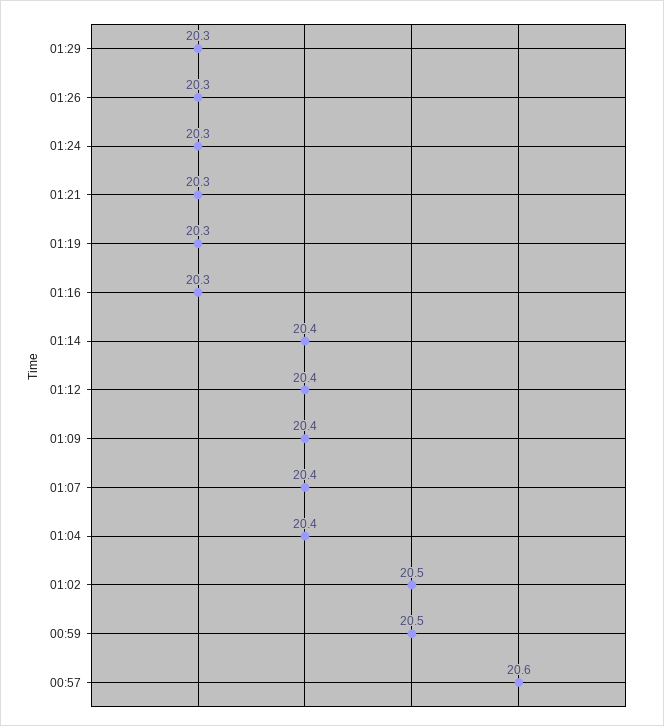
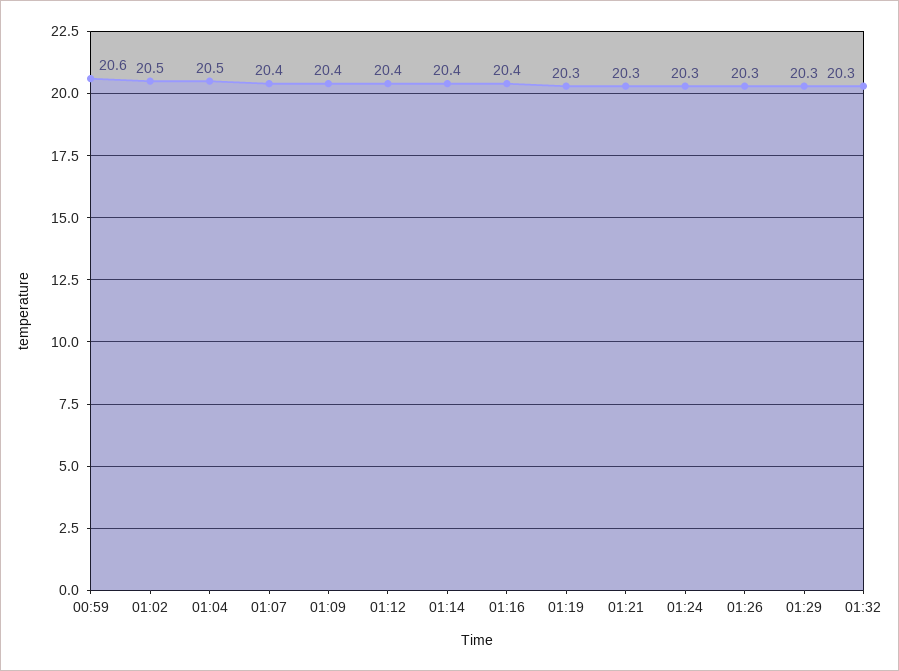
01:16: 20.3 -> 20.4
01:04: 20.4 -> 20.5
00:59: 20.5 -> 20.6
00:57: 20.6 -> none
01:32: none -> 20.3

